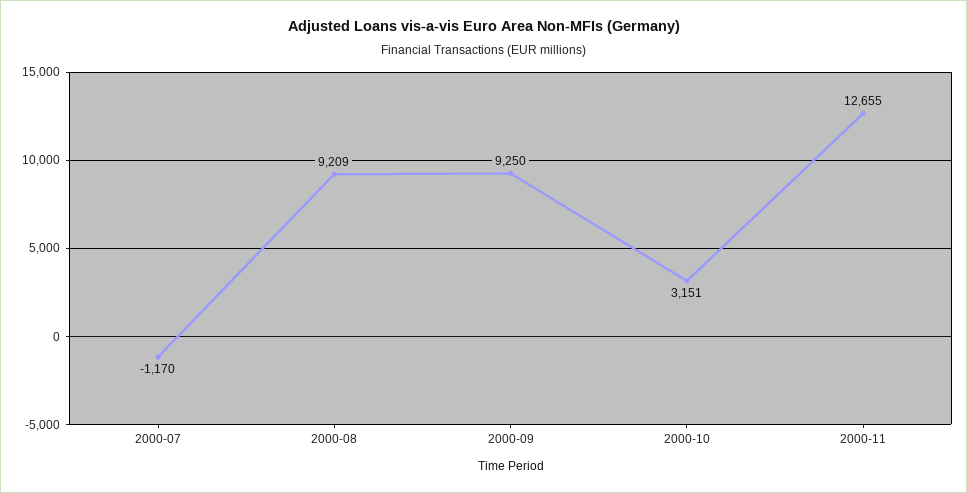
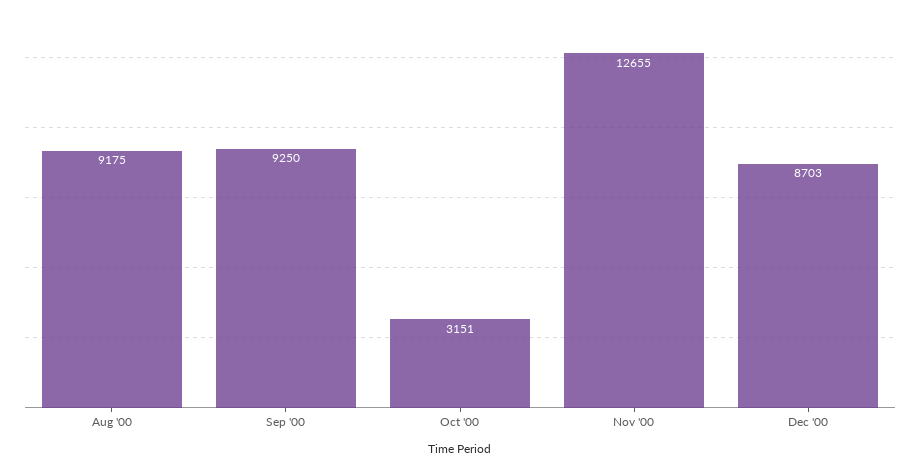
2000-07: -1170 -> none
2000-08: 9209 -> 9175
Dec '00: none -> 8703

